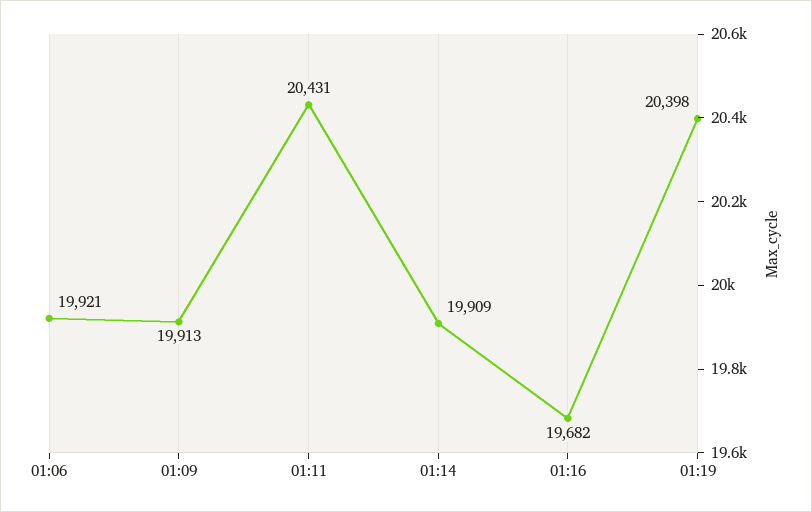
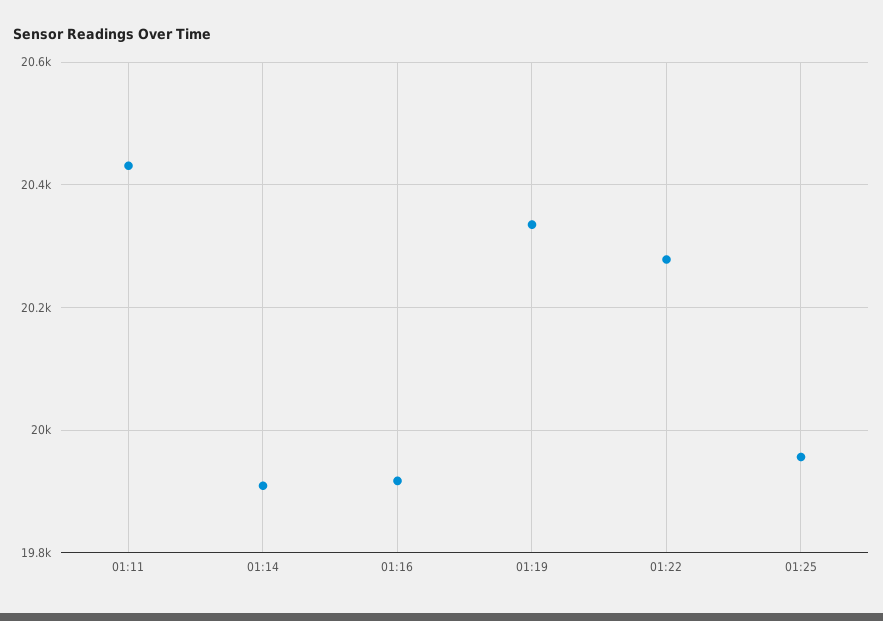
01:06: 19921 -> none
01:09: 19913 -> none
01:16: 19682 -> 19920
01:19: 20398 -> 20340
01:22: none -> 20280
01:25: none -> 19960

